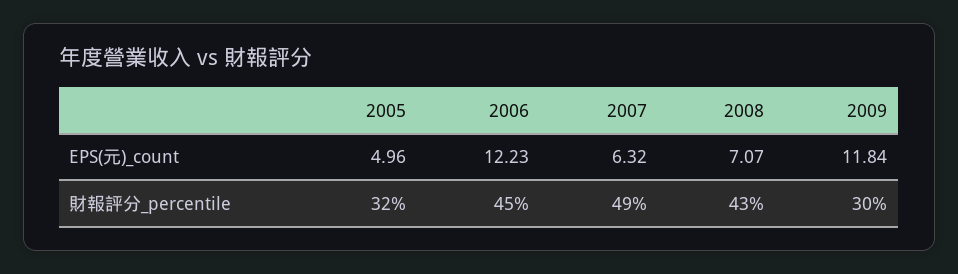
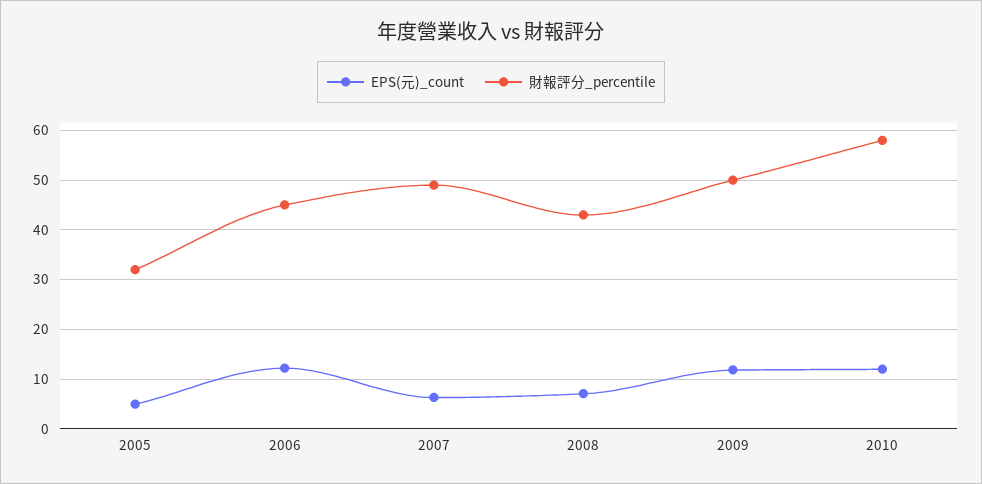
財報評分_percentile, 2009: 30 -> 50
EPS(元)_count, 2010: none -> 12
財報評分_percentile, 2010: none -> 58

